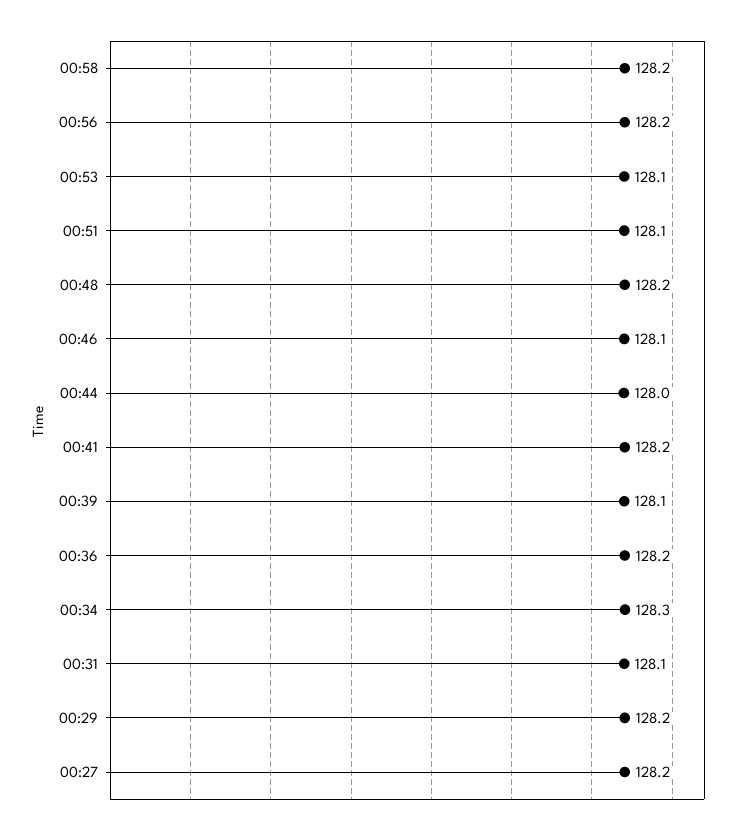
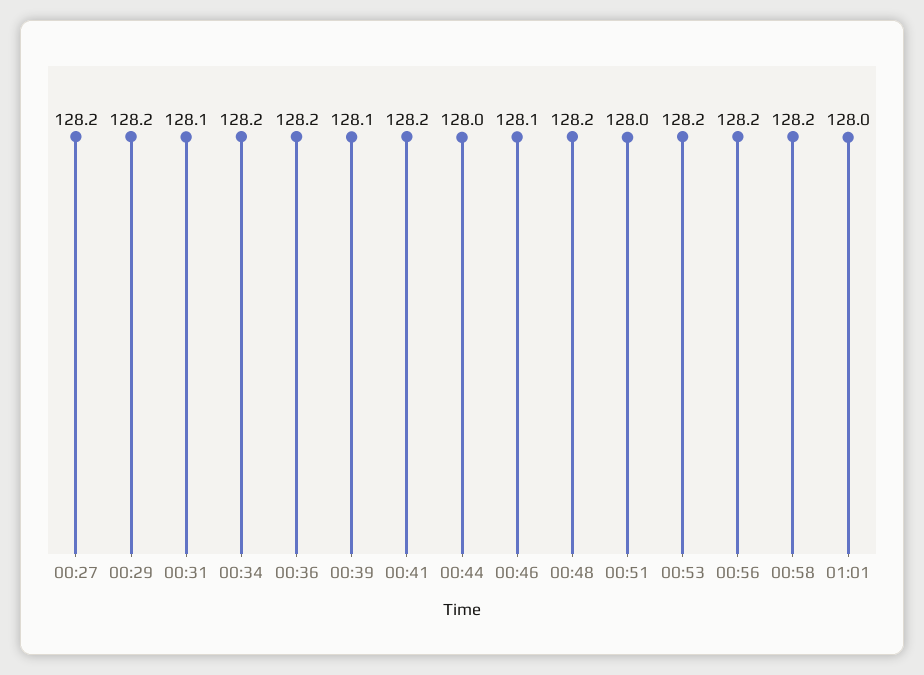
00:53: 128.1 -> 128.2
00:51: 128.1 -> 128
00:34: 128.3 -> 128.2
01:01: none -> 128

